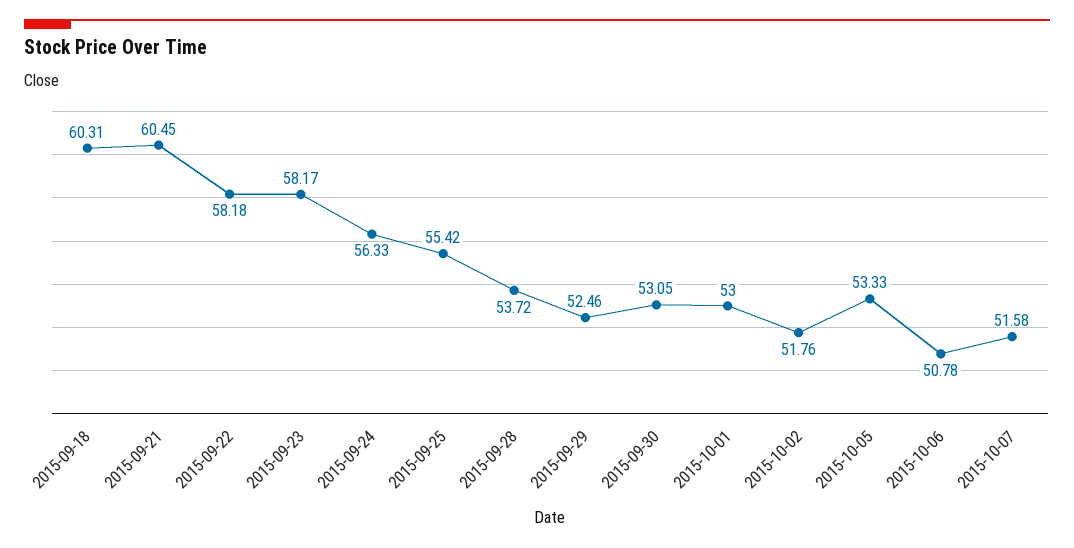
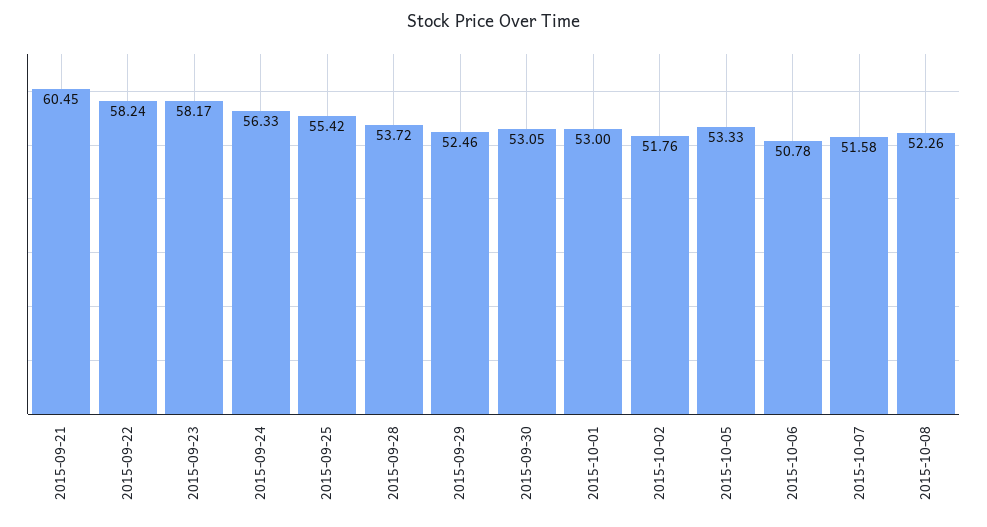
2015-09-18: 60.31 -> none
2015-09-22: 58.18 -> 58.24
2015-10-08: none -> 52.26

